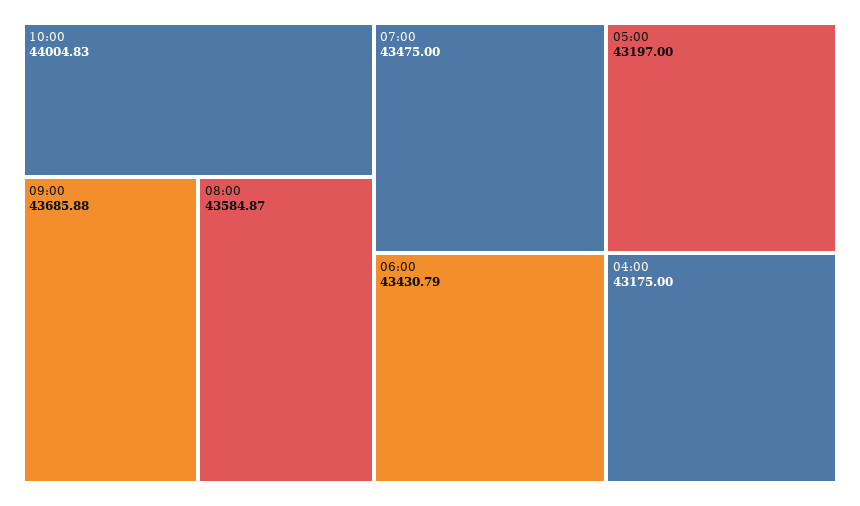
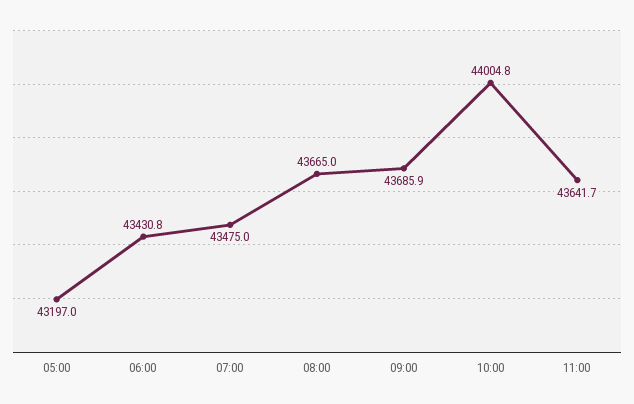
08:00: 43584.87 -> 43665
04:00: 43175 -> none
11:00: none -> 43641.7

